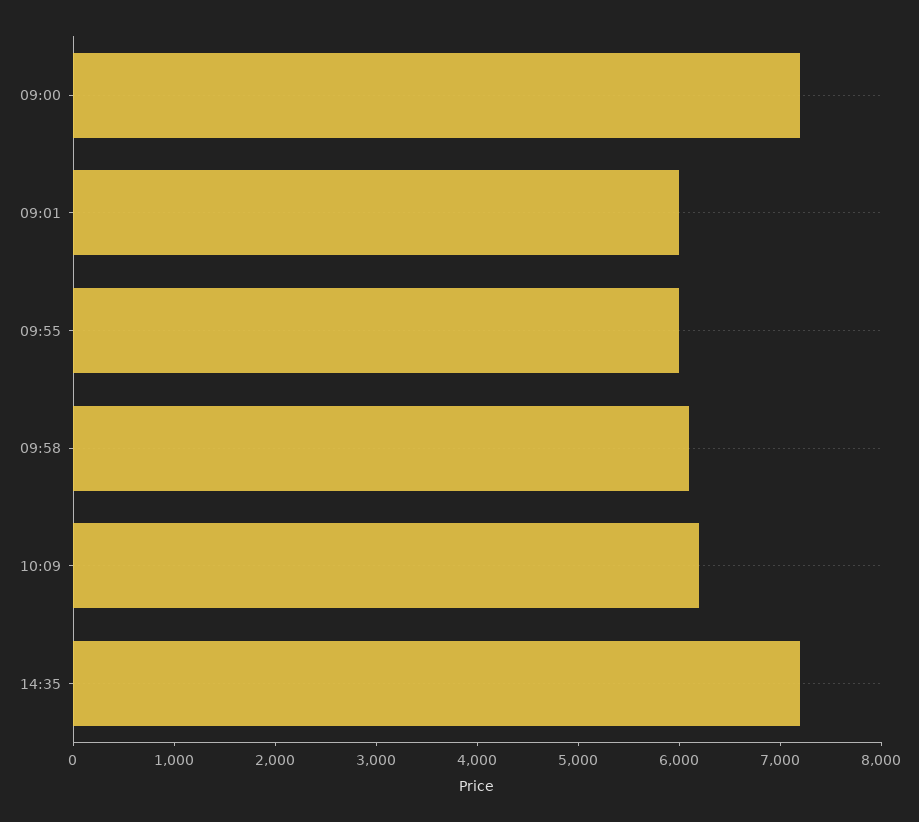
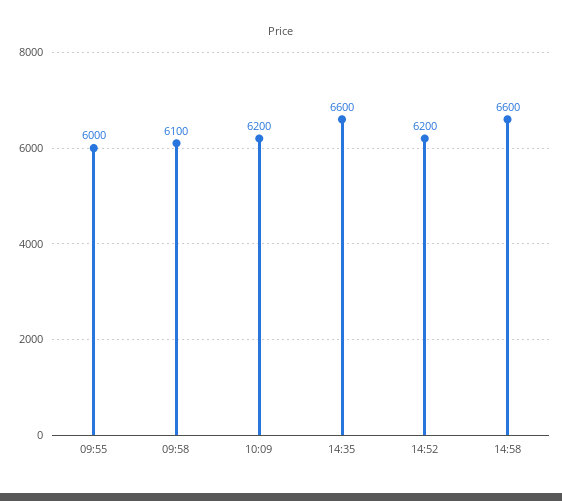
09:00: 7200 -> none
09:01: 6000 -> none
14:35: 7200 -> 6600
14:52: none -> 6200
14:58: none -> 6600

